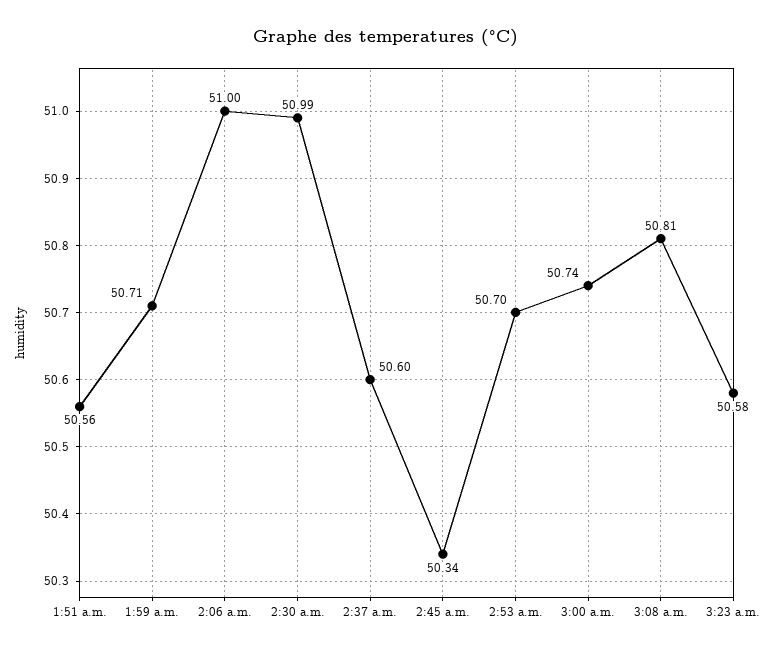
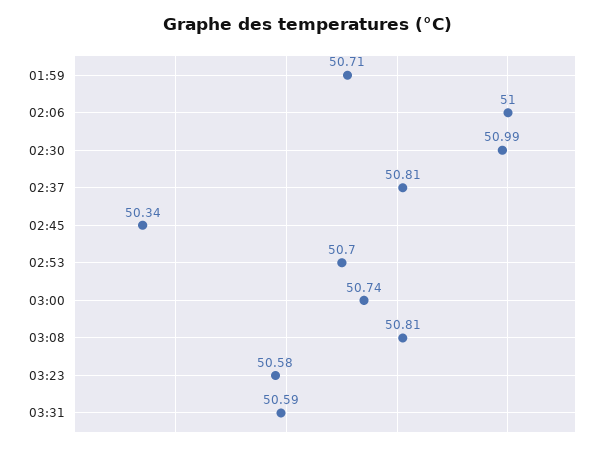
1:51 a.m.: 50.56 -> none
2:37 a.m.: 50.6 -> 50.81
03:31: none -> 50.59

